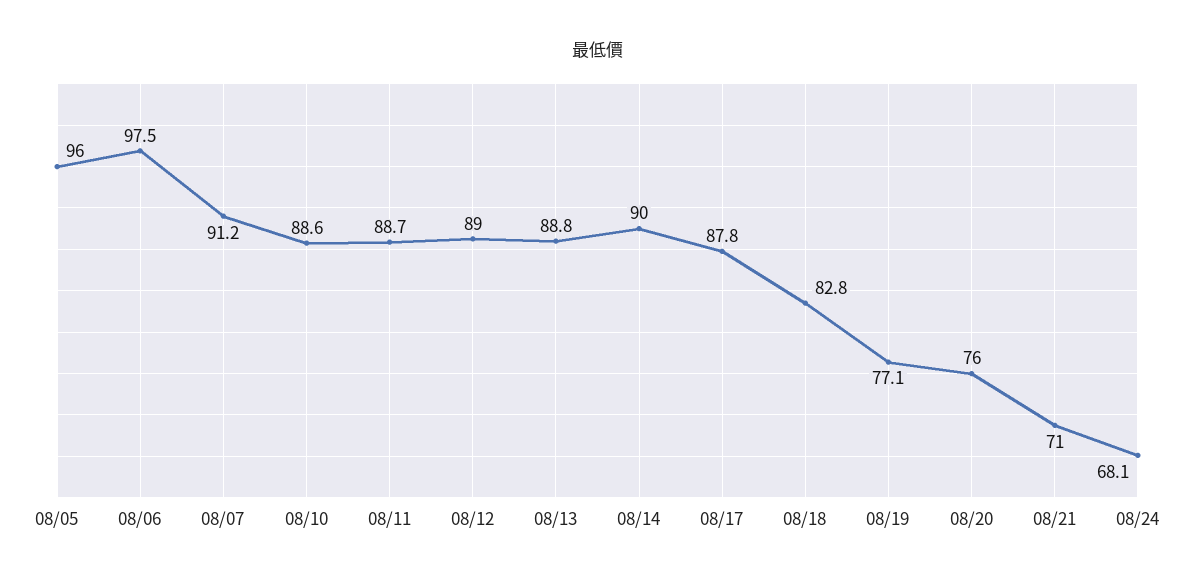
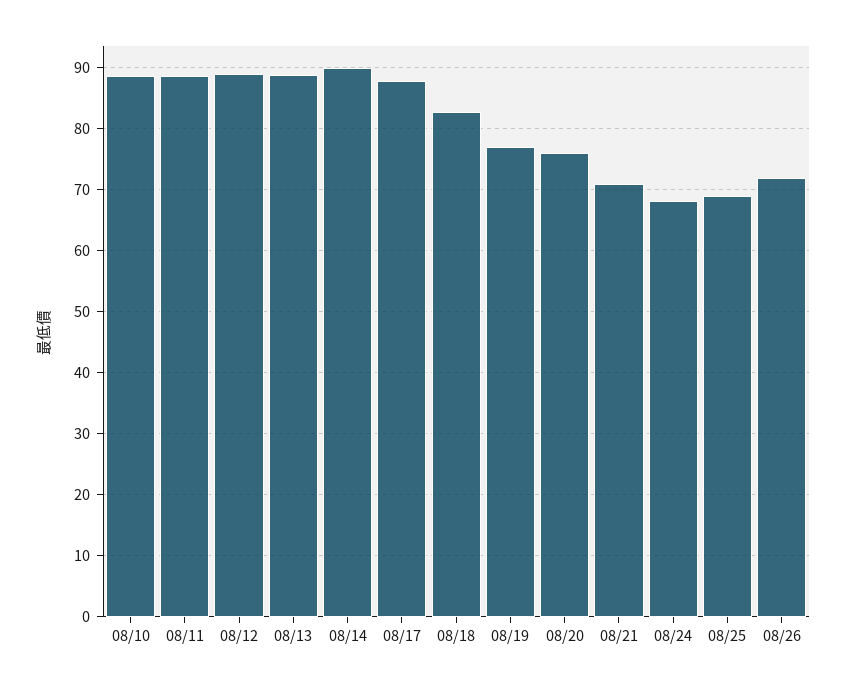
08/05: 96 -> none
08/06: 97.5 -> none
08/07: 91.2 -> none
08/25: none -> 69
08/26: none -> 72

